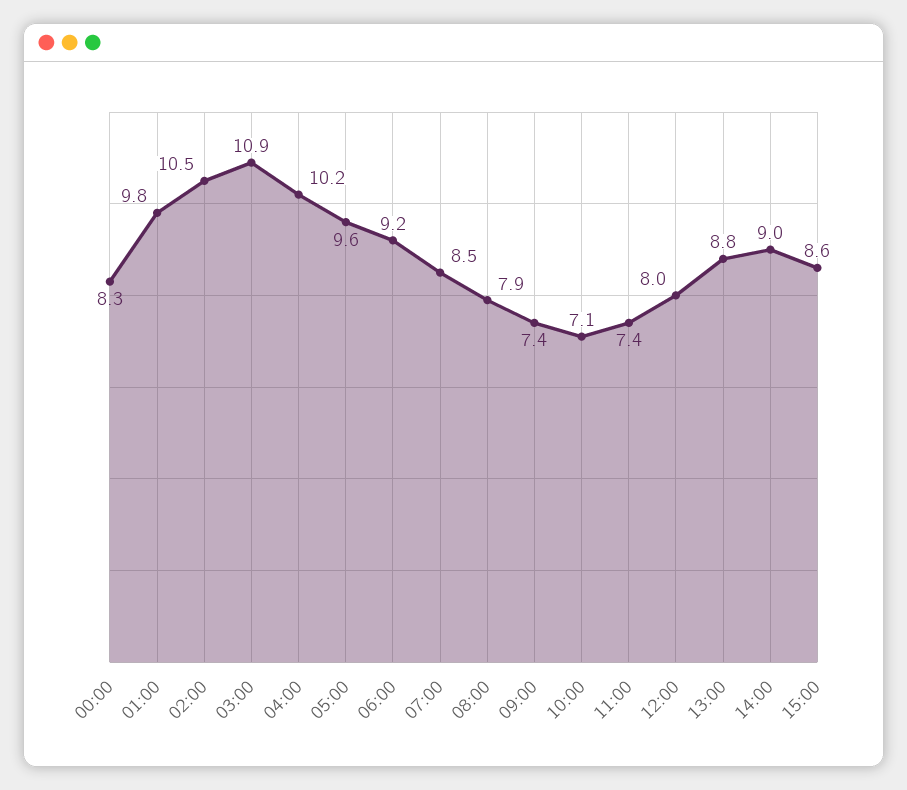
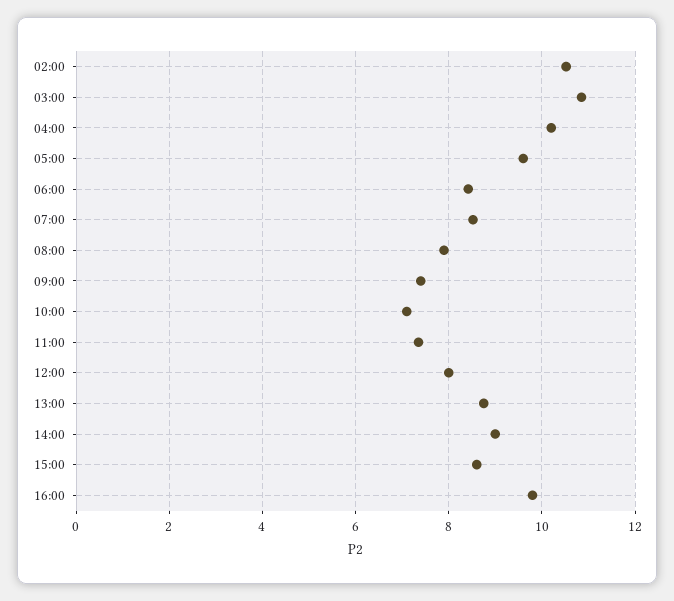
00:00: 8.3 -> none
01:00: 9.8 -> none
06:00: 9.2 -> 8.4
16:00: none -> 9.8

